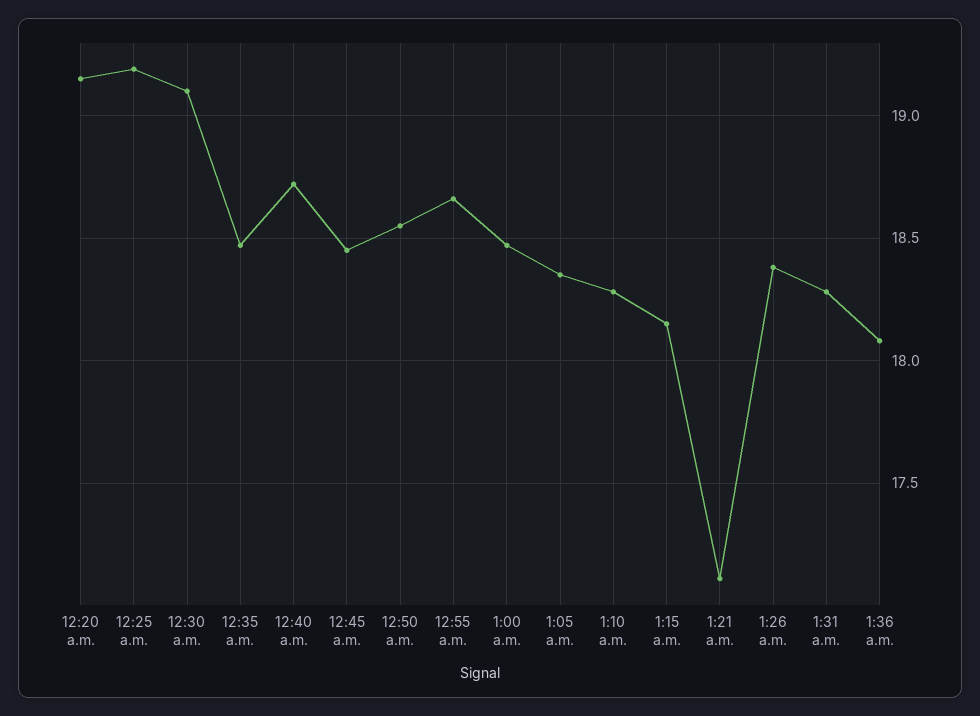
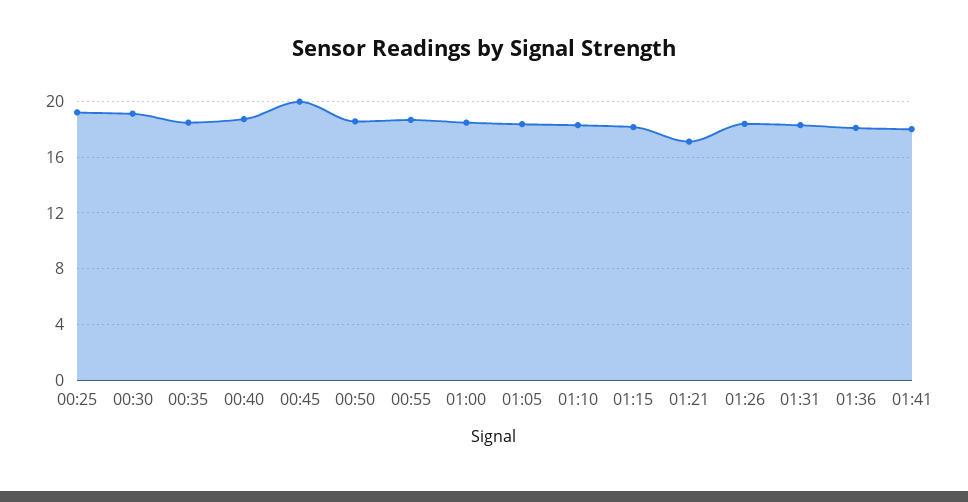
12:20 a.m.: 19.15 -> none
12:45 a.m.: 18.45 -> 20
01:41: none -> 18

